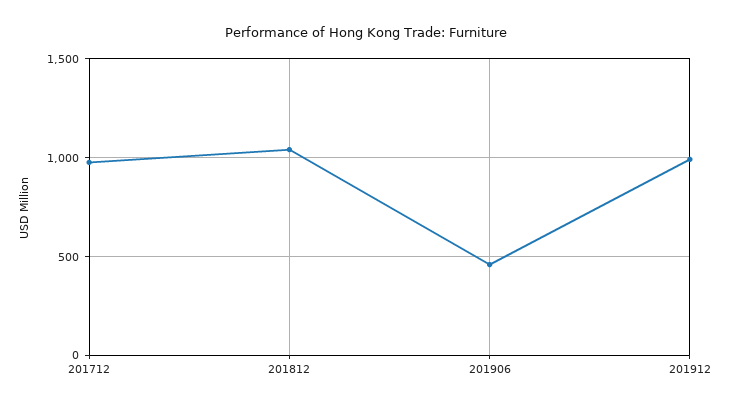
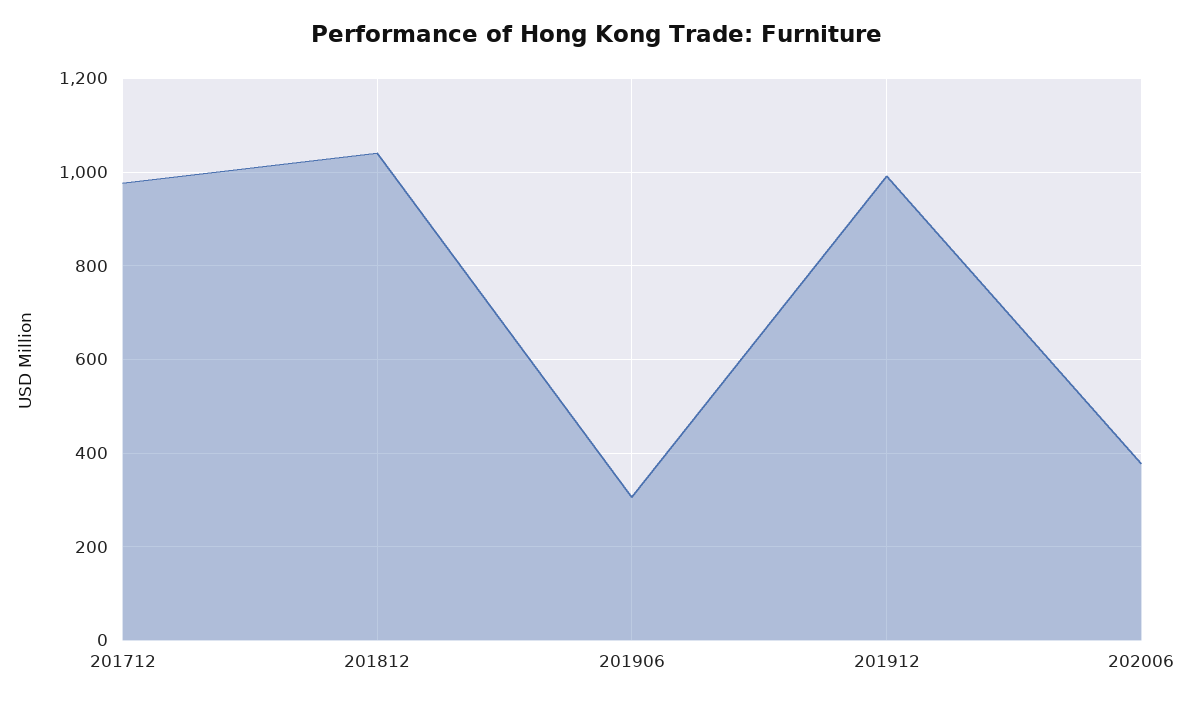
201906: 450 -> 300
202006: none -> 380

